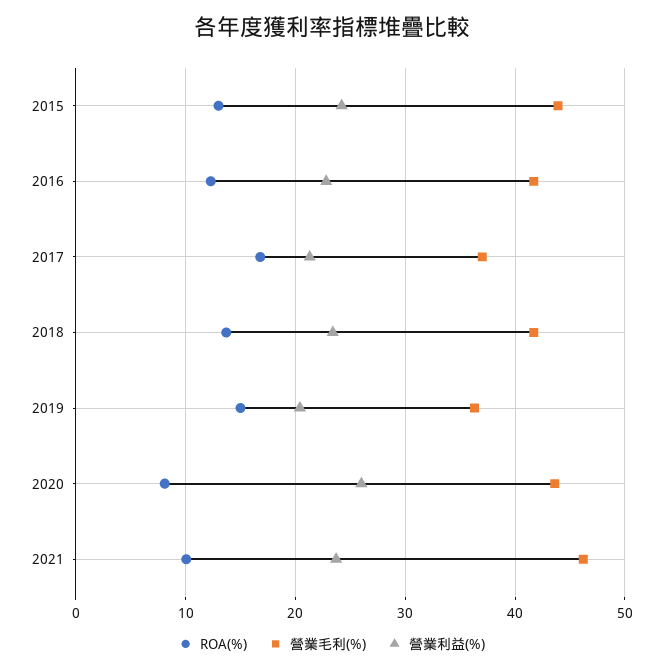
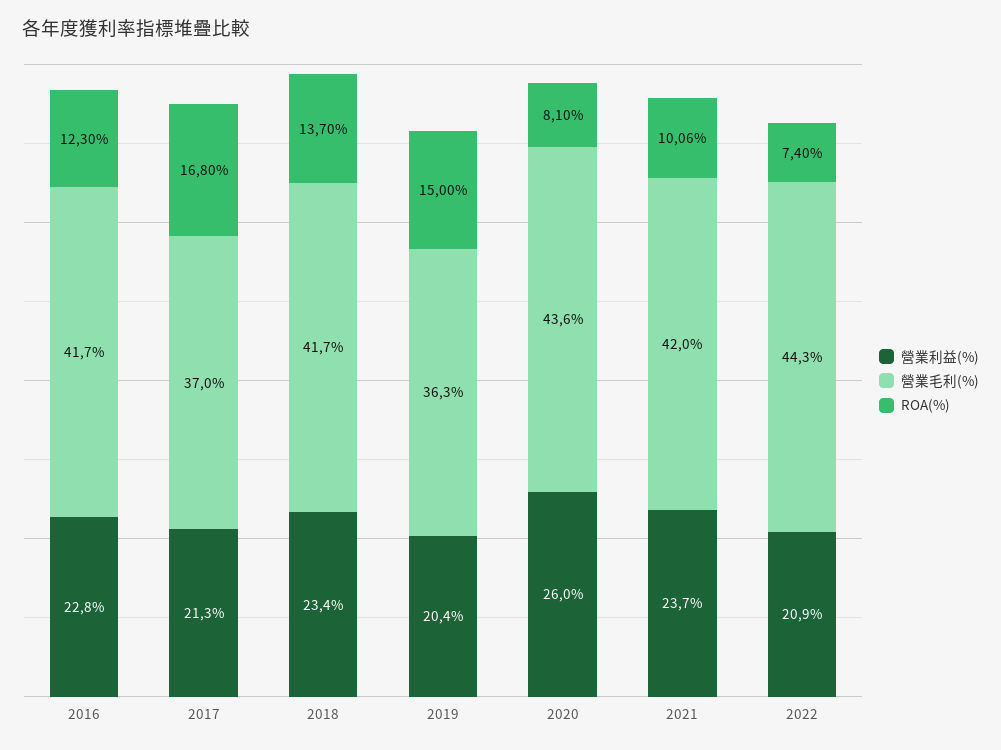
ROA(%), 2015: 13 -> none
營業毛利(%), 2015: 44 -> none
營業利益(%), 2015: 24 -> none
營業毛利(%), 2021: 46 -> 42
營業利益(%), 2022: none -> 20.9
營業毛利(%), 2022: none -> 44.3
ROA(%), 2022: none -> 7.4

